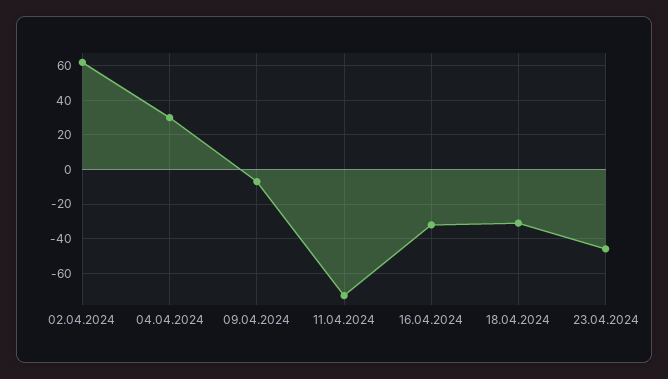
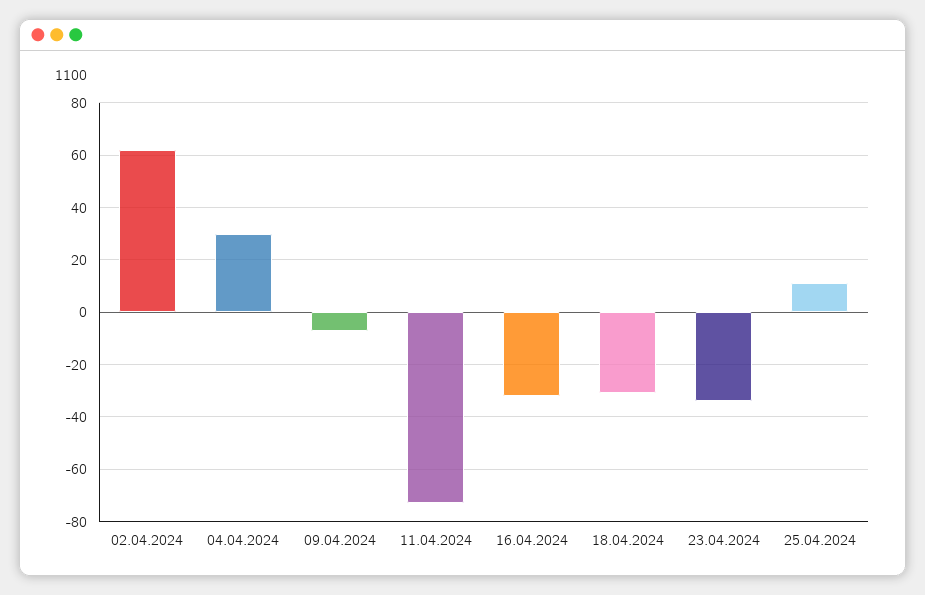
23.04.2024: -45 -> -35
25.04.2024: none -> 10

